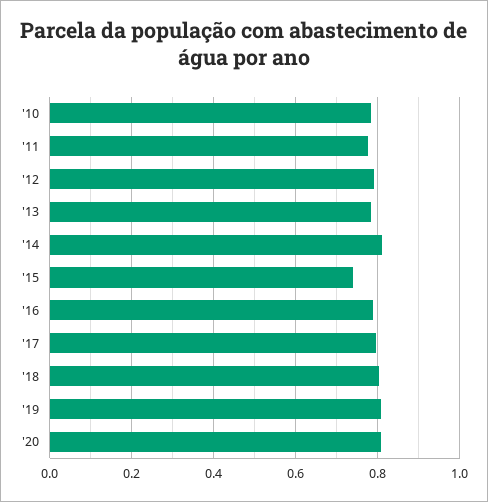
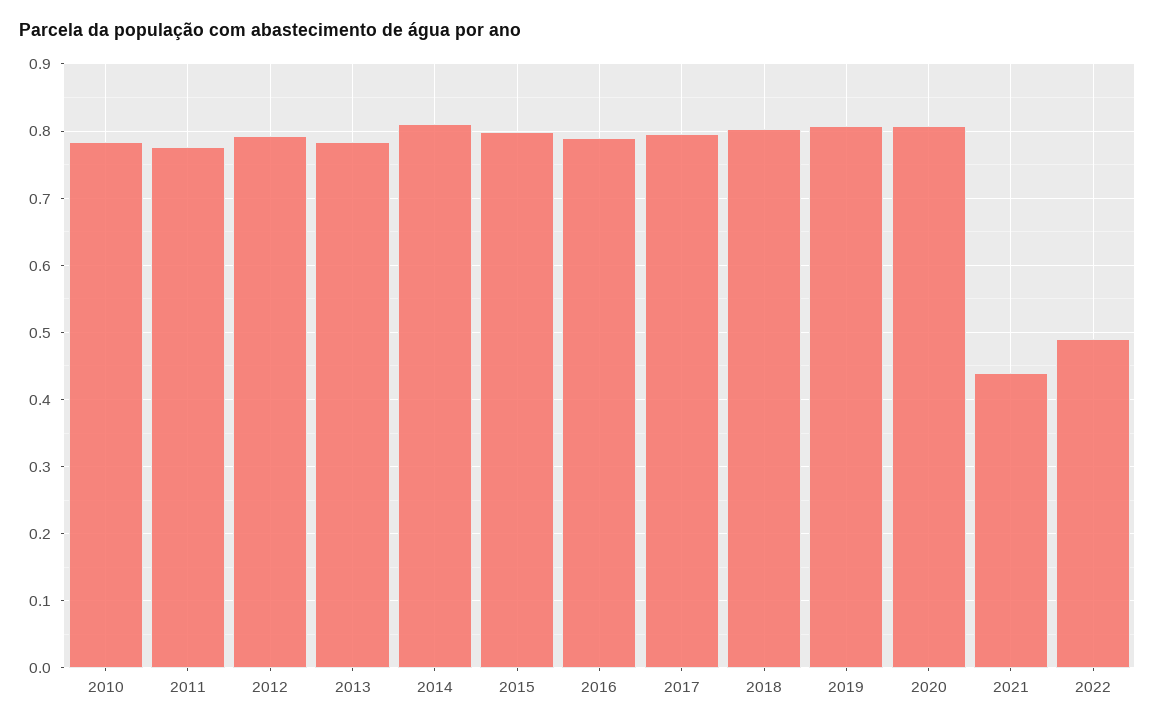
'15: 0.74 -> 0.8
2021: none -> 0.44
2022: none -> 0.49

